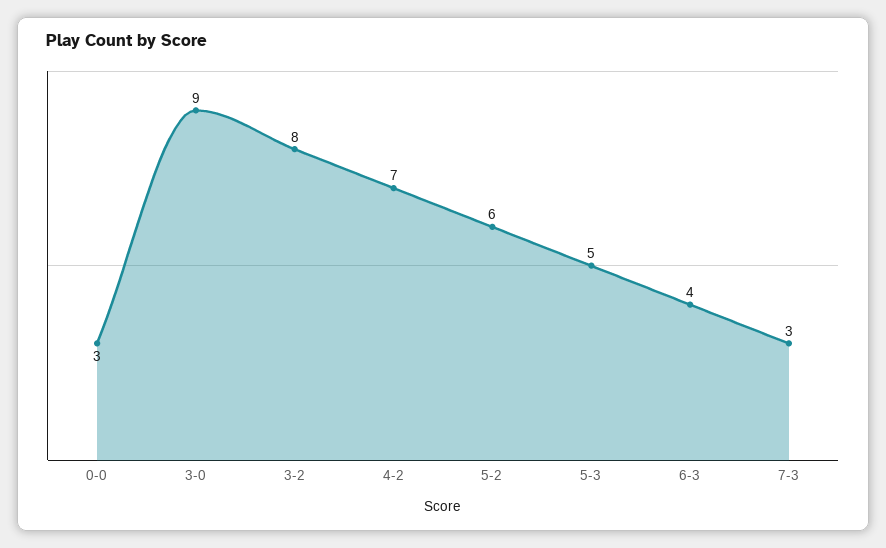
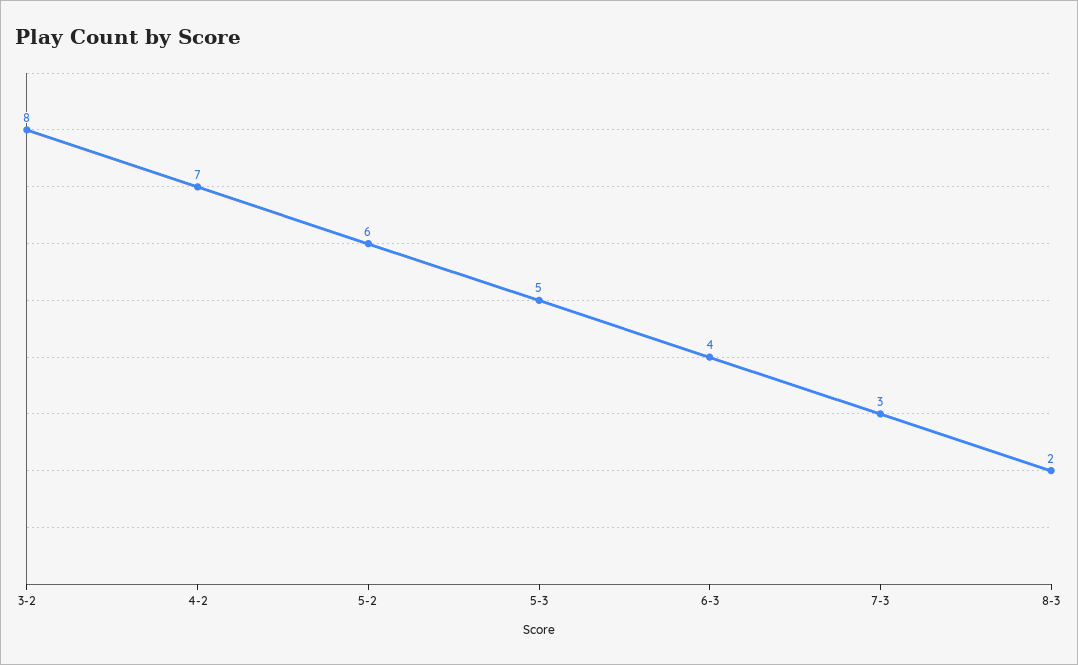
0-0: 3 -> none
3-0: 9 -> none
8-3: none -> 2

